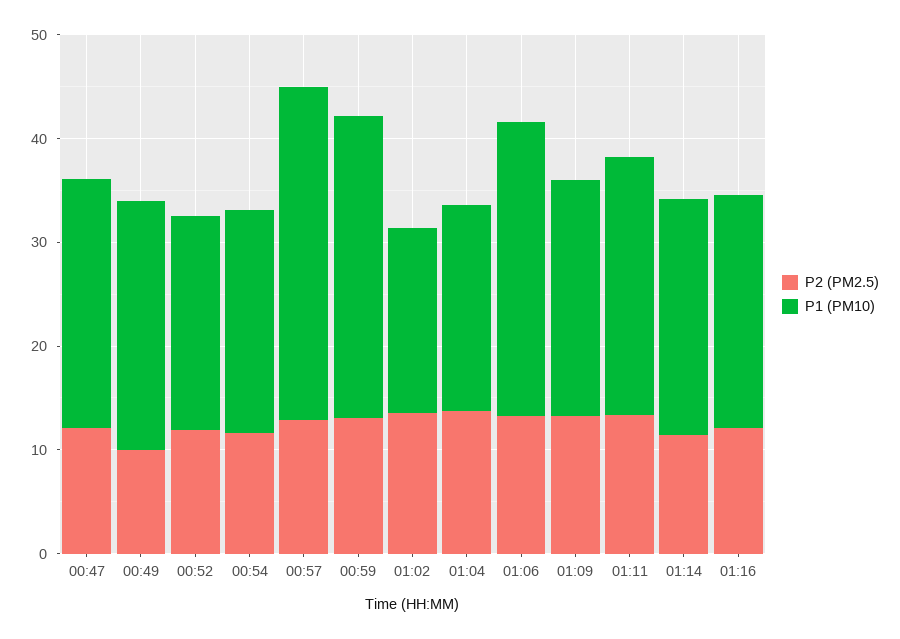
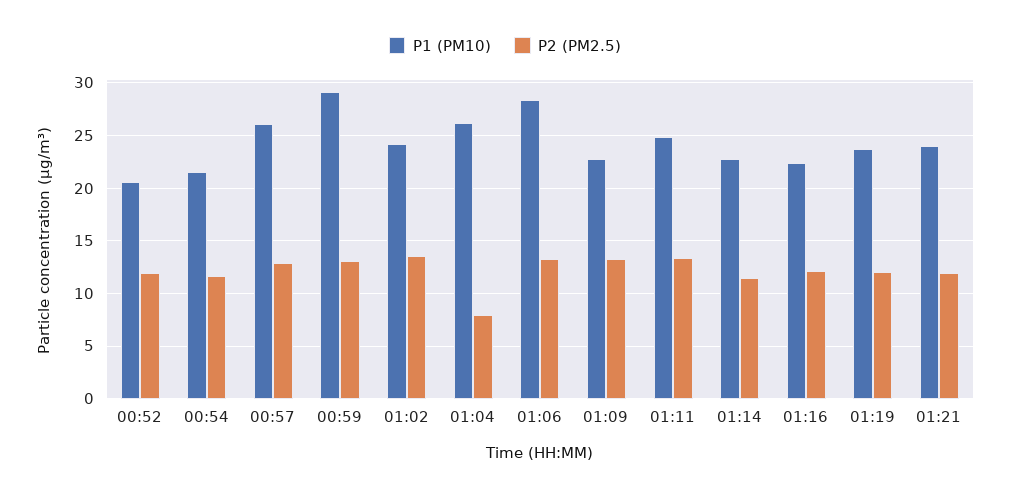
P2 (PM2.5), 00:47: 12 -> none
P1 (PM10), 00:47: 24 -> none
P2 (PM2.5), 00:49: 10 -> none
P1 (PM10), 00:49: 24 -> none
P1 (PM10), 00:57: 32 -> 26
P1 (PM10), 01:02: 18 -> 24
P2 (PM2.5), 01:04: 14 -> 8
P1 (PM10), 01:04: 20 -> 26
P1 (PM10), 01:19: none -> 24
P2 (PM2.5), 01:19: none -> 12
P1 (PM10), 01:21: none -> 24
P2 (PM2.5), 01:21: none -> 12

